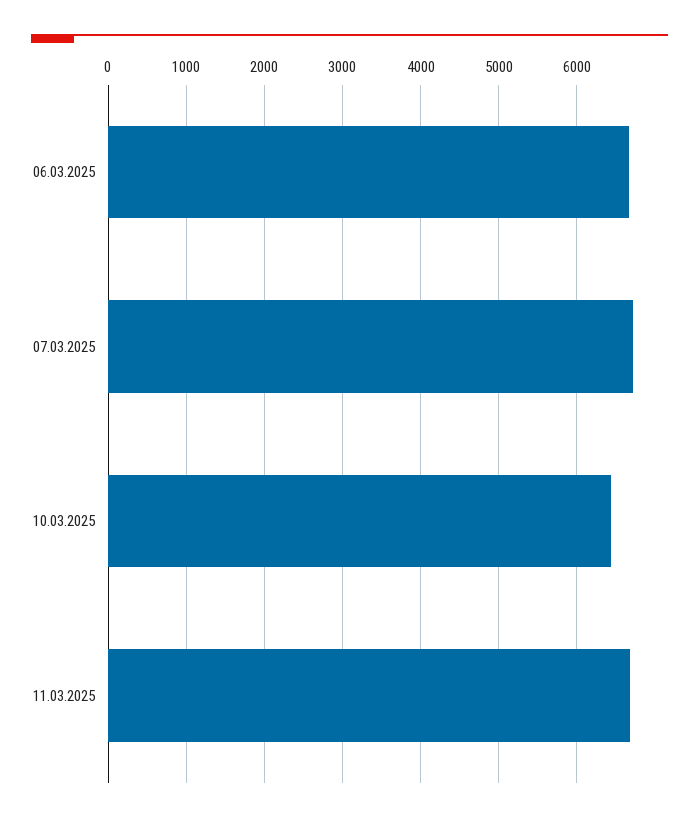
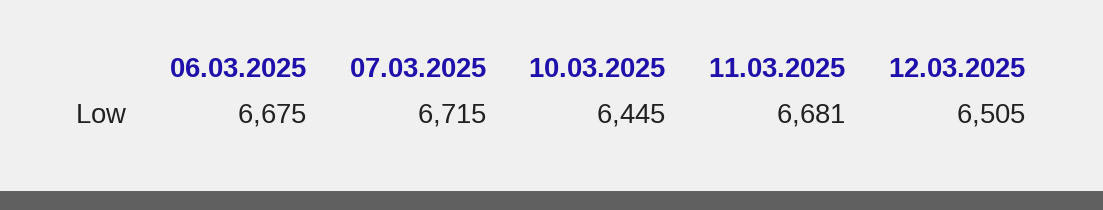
12.03.2025: none -> 6505

